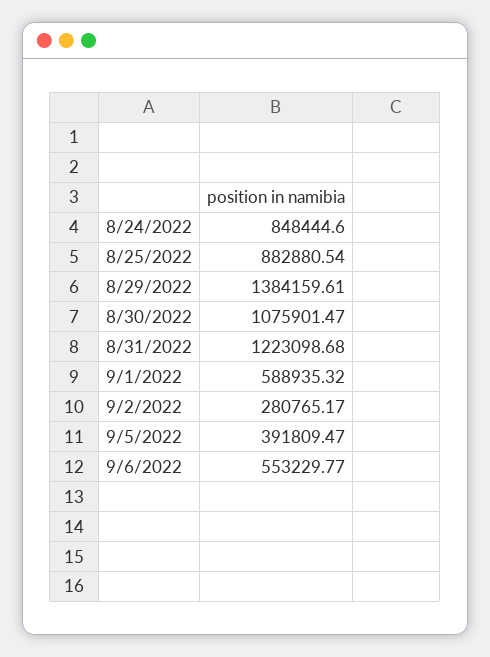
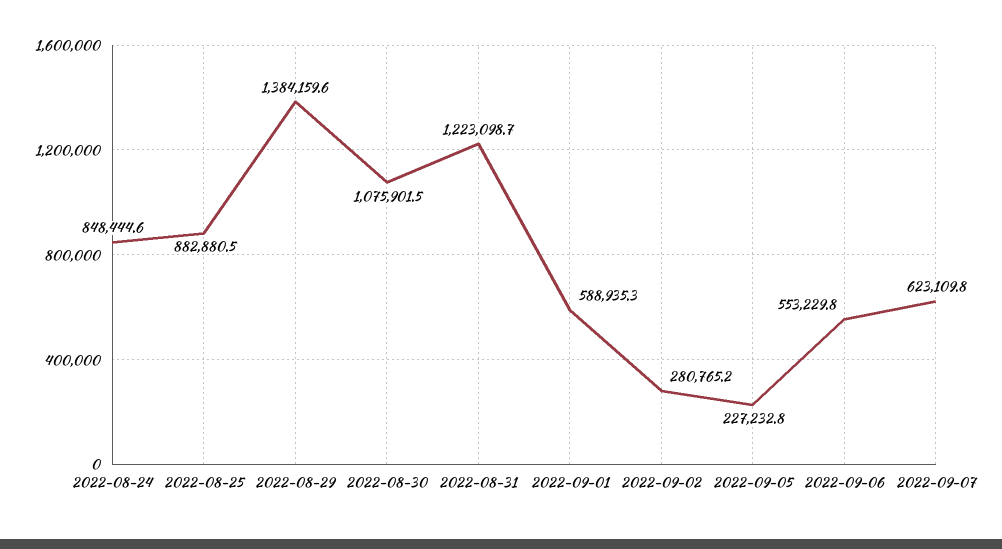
9/5/2022: 391809.47 -> 227232.8
2022-09-07: none -> 623109.8

